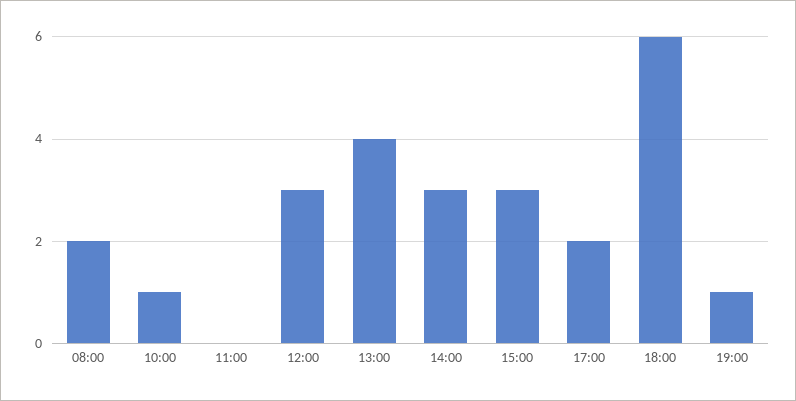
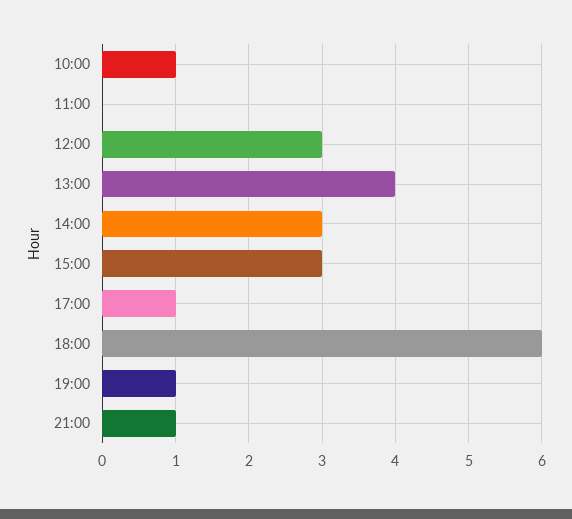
08:00: 2 -> none
17:00: 2 -> 1
21:00: none -> 1

